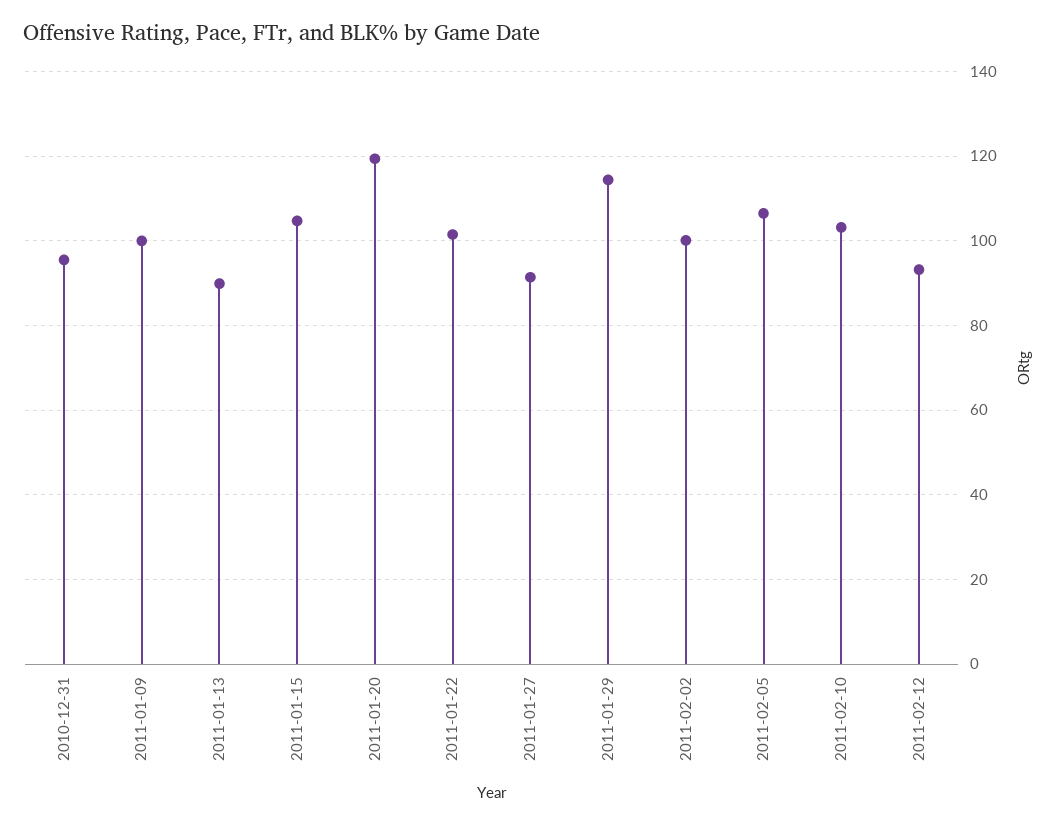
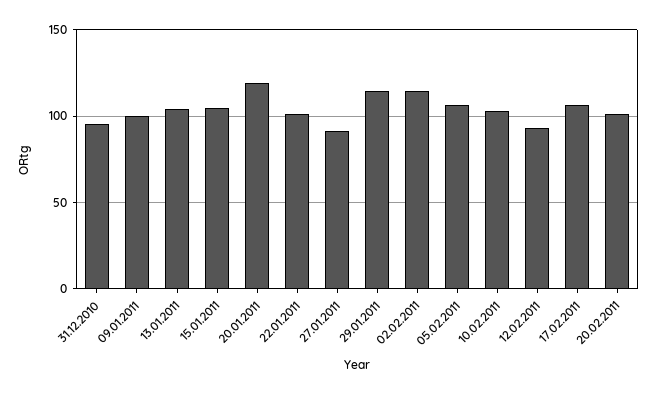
2011-01-13: 90 -> 105
2011-02-02: 100 -> 115
17.02.2011: none -> 105
20.02.2011: none -> 100

